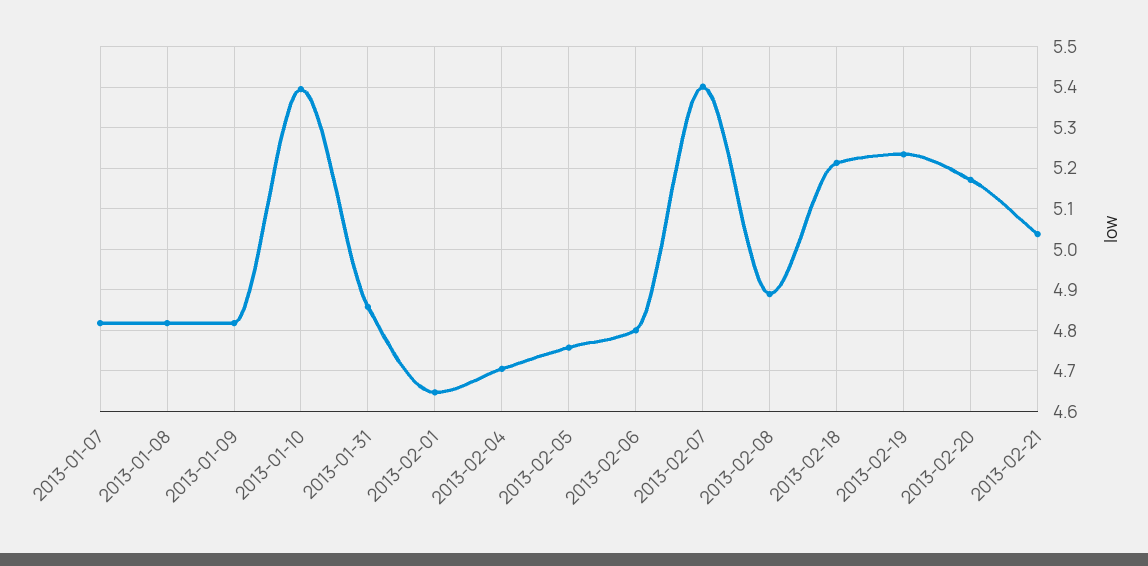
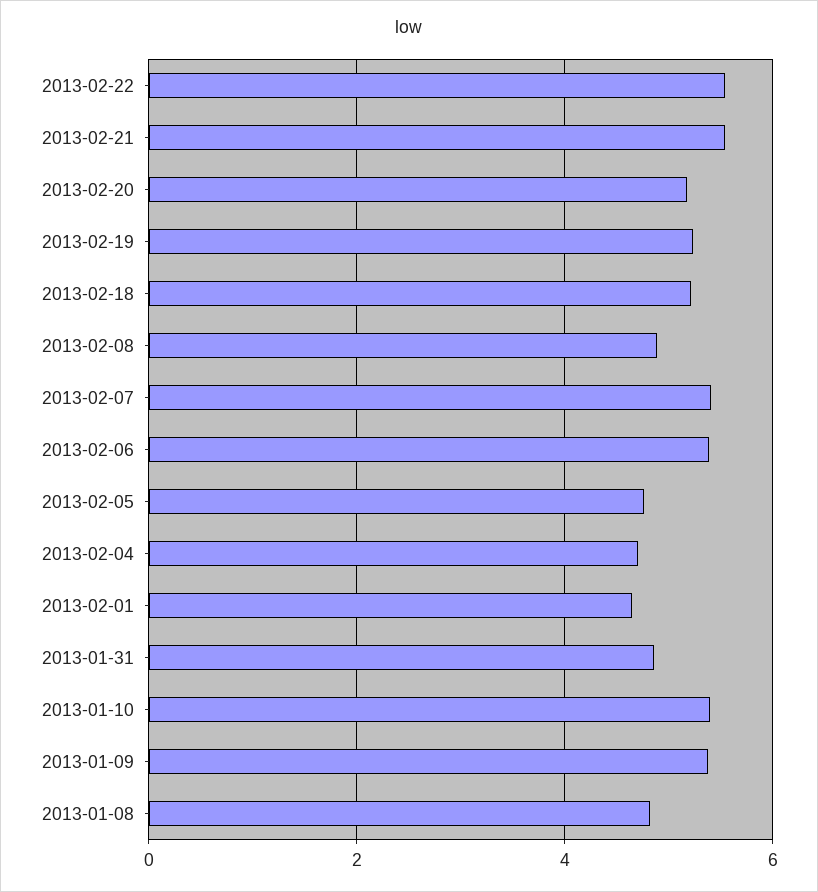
2013-01-07: 4.82 -> none
2013-01-09: 4.82 -> 5.4
2013-02-06: 4.8 -> 5.4
2013-02-21: 5.04 -> 5.6
2013-02-22: none -> 5.6

